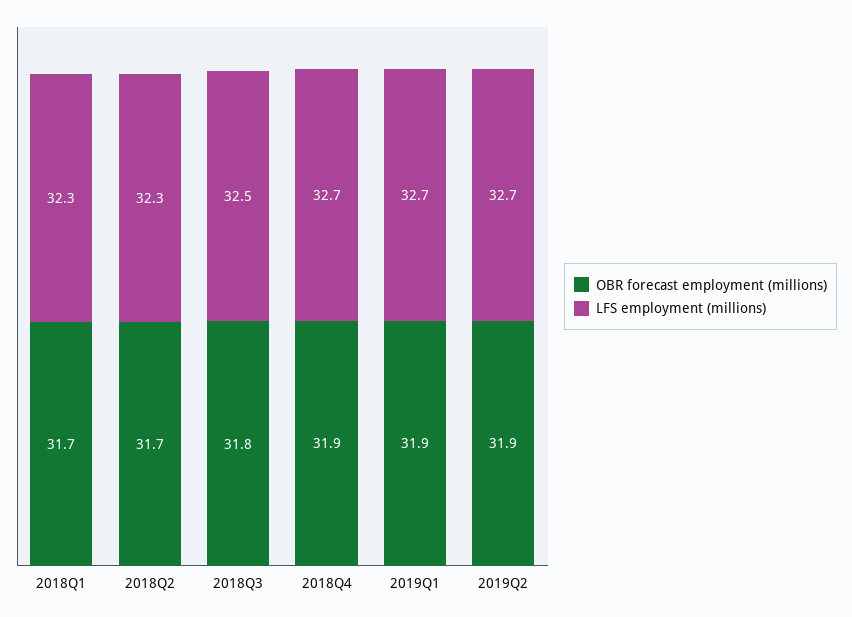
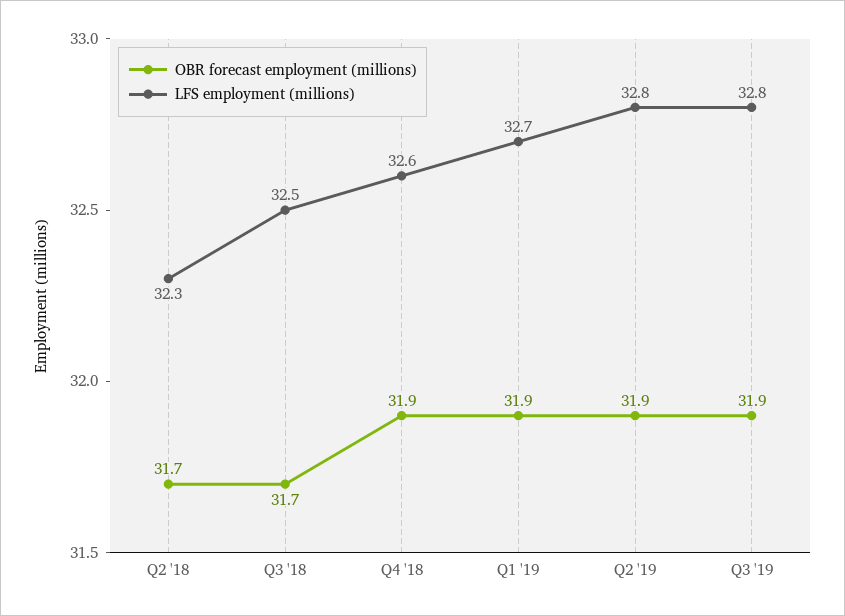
OBR forecast employment (millions), 2018Q1: 31.7 -> none
LFS employment (millions), 2018Q1: 32.3 -> none
OBR forecast employment (millions), 2018Q3: 31.8 -> 31.7
LFS employment (millions), 2018Q4: 32.7 -> 32.6
LFS employment (millions), 2019Q2: 32.7 -> 32.8
OBR forecast employment (millions), Q3 '19: none -> 31.9
LFS employment (millions), Q3 '19: none -> 32.8

